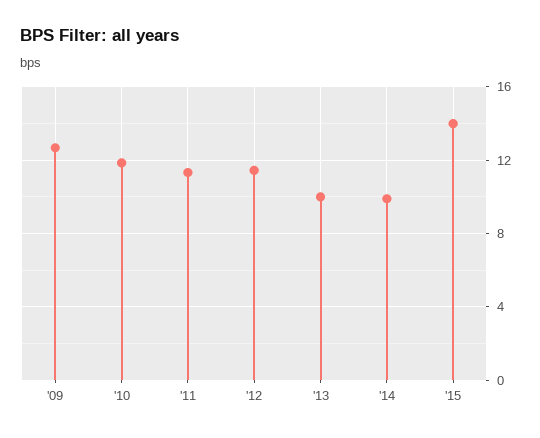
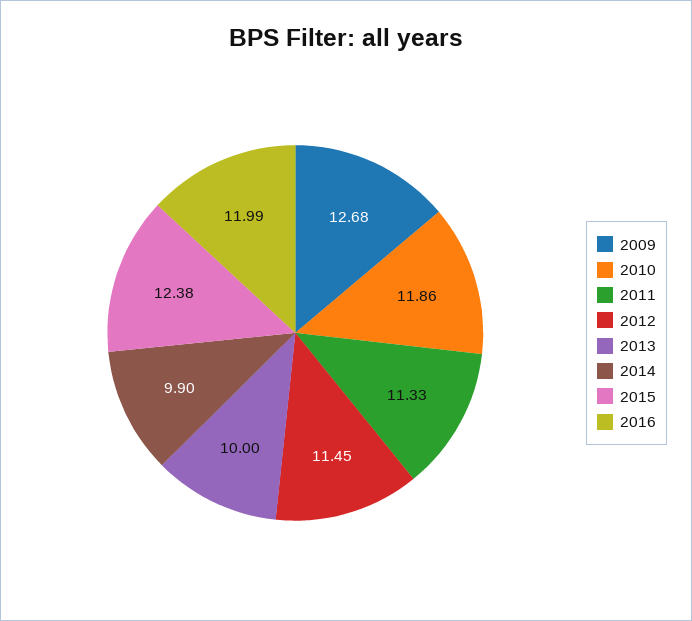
'15: 14 -> 12.38
2016: none -> 11.99

